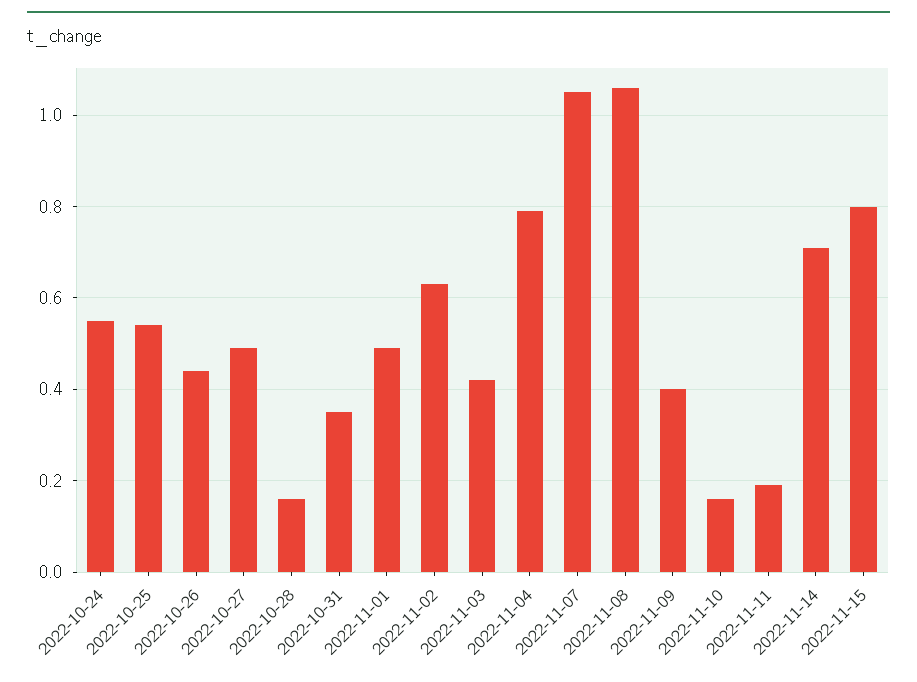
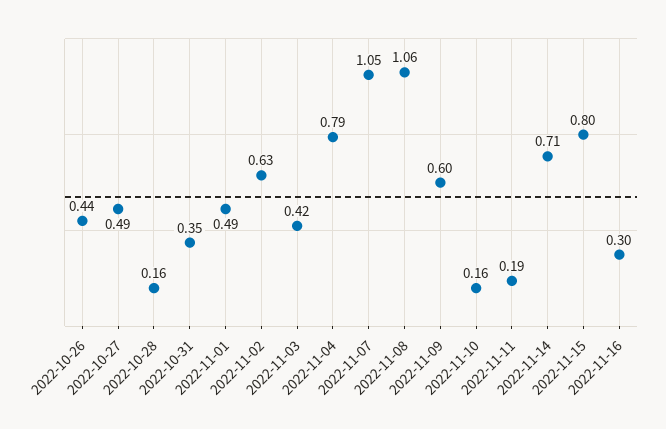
2022-10-24: 0.55 -> none
2022-10-25: 0.55 -> none
2022-11-09: 0.4 -> 0.6
2022-11-16: none -> 0.3

